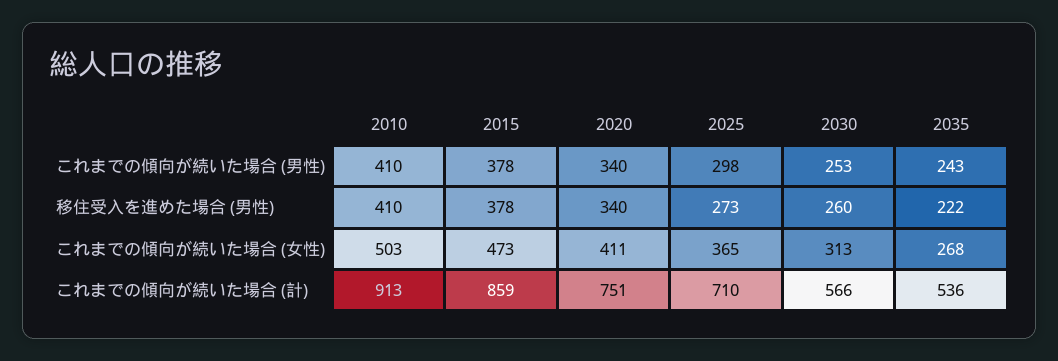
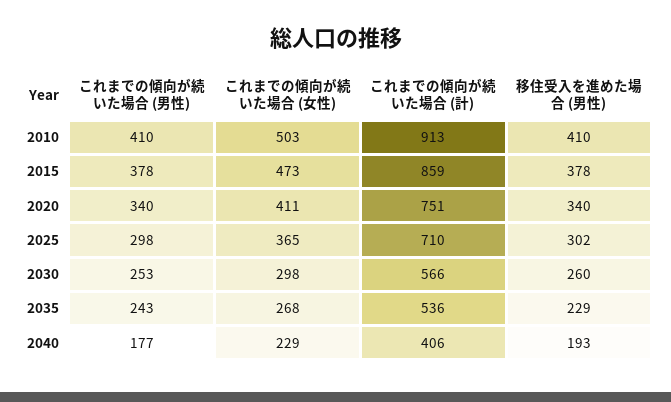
2025, 移住受入を進めた場合 (男性): 273 -> 302
2035, 移住受入を進めた場合 (男性): 222 -> 229
2030, これまでの傾向が続いた場合 (女性): 313 -> 298
2040, これまでの傾向が続いた場合 (男性): none -> 177
2040, これまでの傾向が続いた場合 (女性): none -> 229
2040, これまでの傾向が続いた場合 (計): none -> 406
2040, 移住受入を進めた場合 (男性): none -> 193

